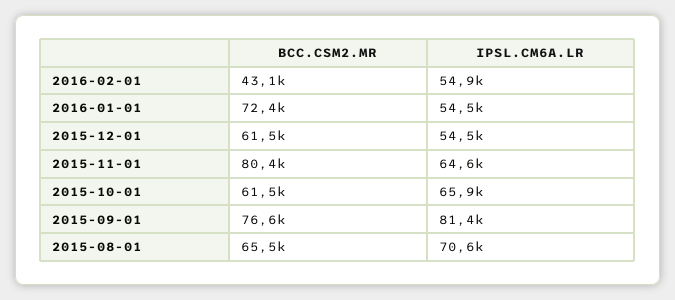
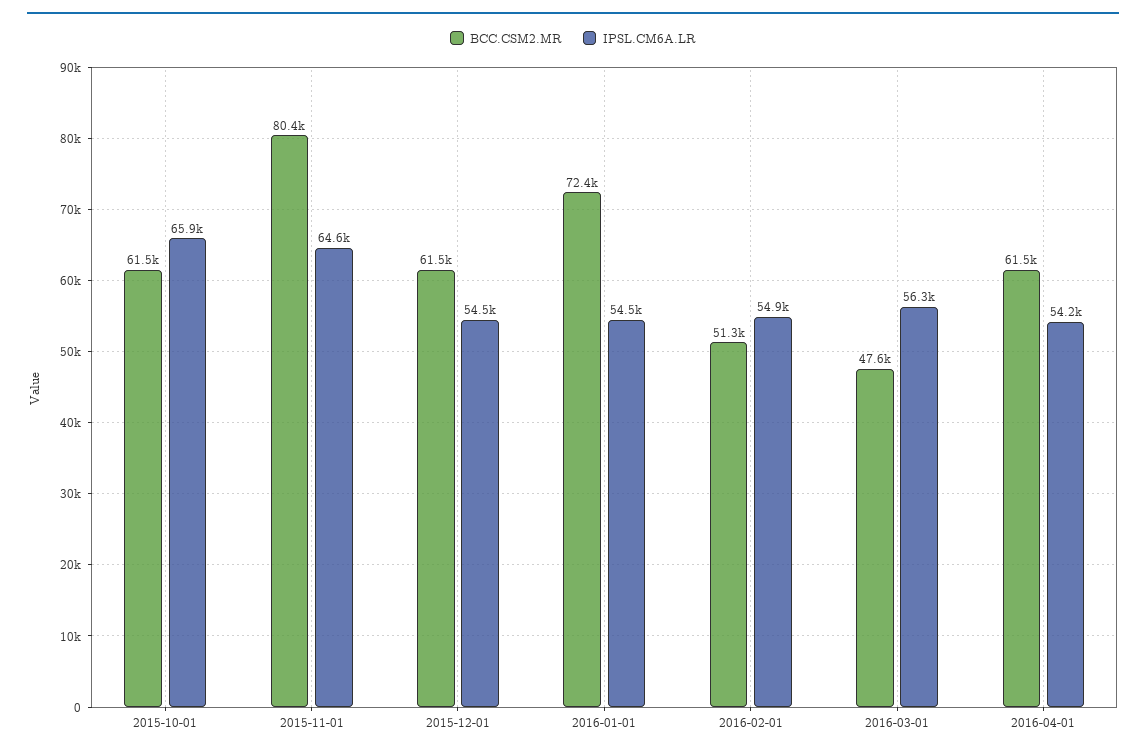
BCC.CSM2.MR, 2016-02-01: 43100 -> 51300
BCC.CSM2.MR, 2015-09-01: 76600 -> none
IPSL.CM6A.LR, 2015-09-01: 81400 -> none
BCC.CSM2.MR, 2015-08-01: 65500 -> none
IPSL.CM6A.LR, 2015-08-01: 70600 -> none
BCC.CSM2.MR, 2016-03-01: none -> 47600
IPSL.CM6A.LR, 2016-03-01: none -> 56300
BCC.CSM2.MR, 2016-04-01: none -> 61500
IPSL.CM6A.LR, 2016-04-01: none -> 54200

